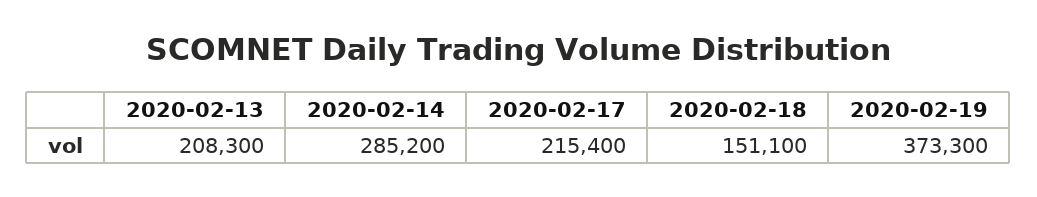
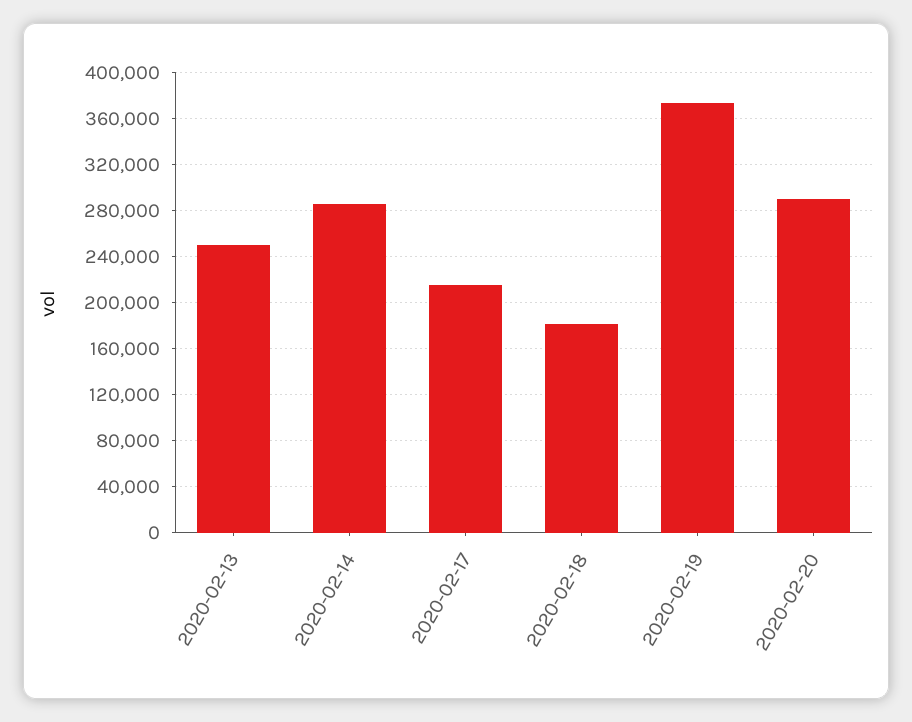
2020-02-13: 208300 -> 250000
2020-02-18: 151100 -> 180000
2020-02-20: none -> 290000

